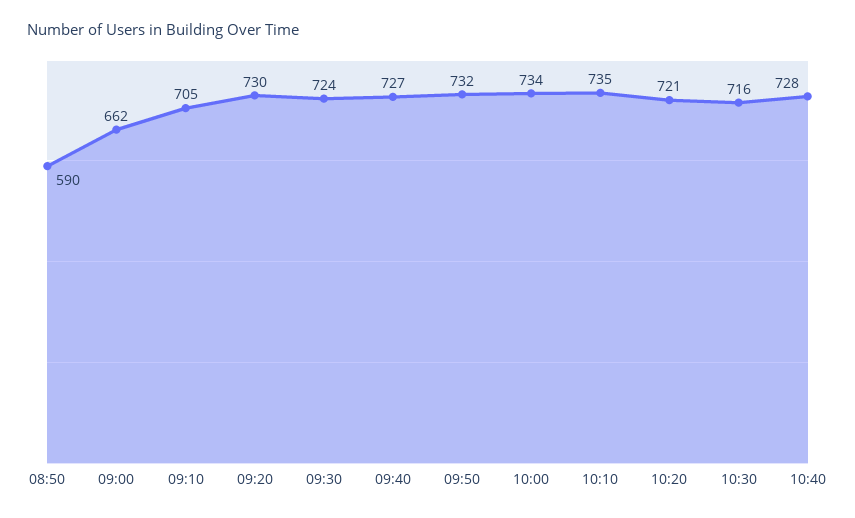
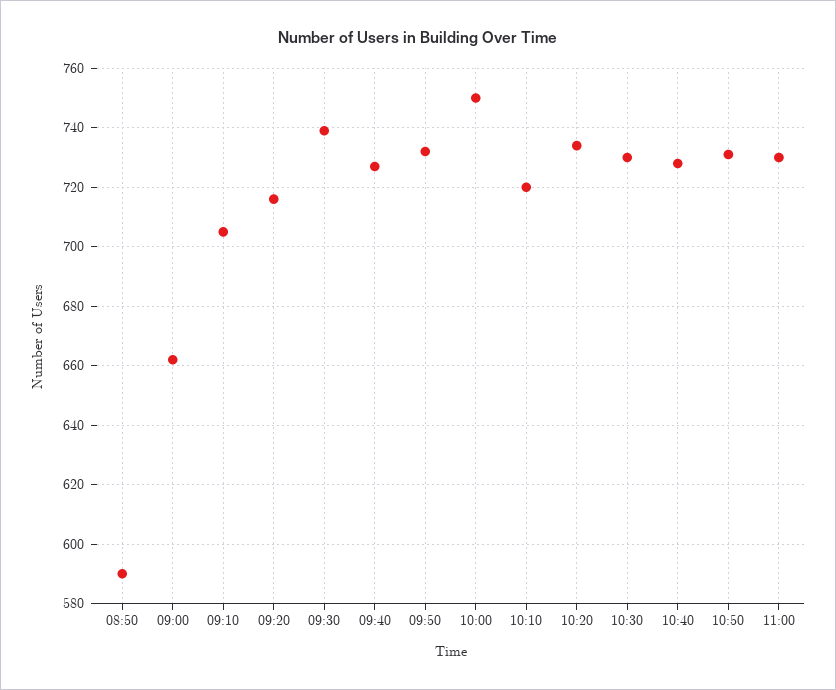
09:20: 730 -> 715
09:30: 724 -> 740
10:00: 734 -> 750
10:10: 735 -> 720
10:20: 721 -> 735
10:30: 716 -> 730
10:50: none -> 730
11:00: none -> 730

